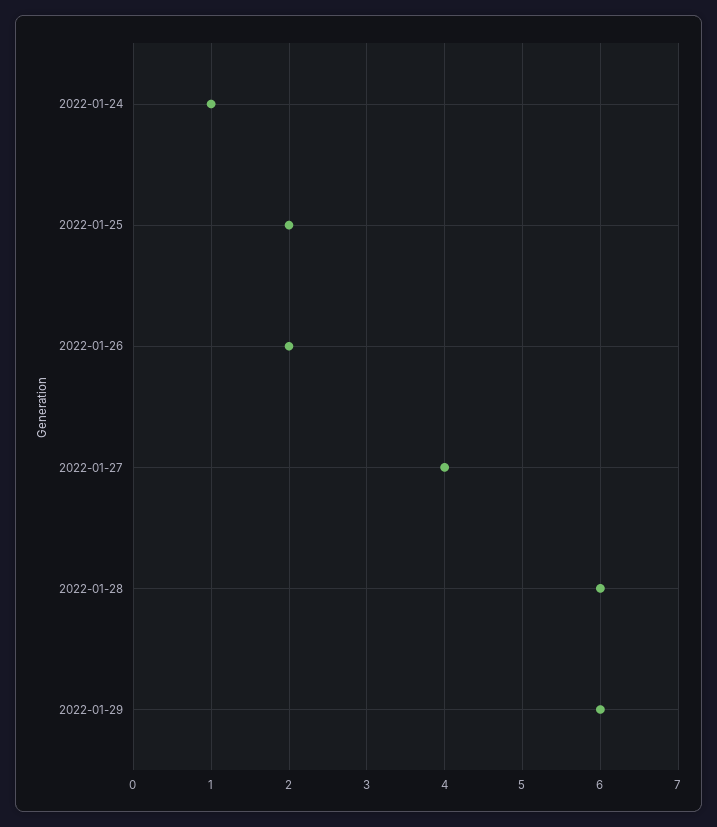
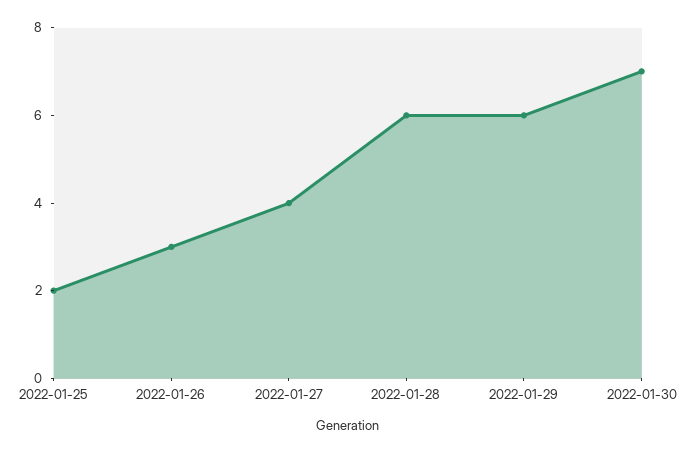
2022-01-24: 1 -> none
2022-01-26: 2 -> 3
2022-01-30: none -> 7

